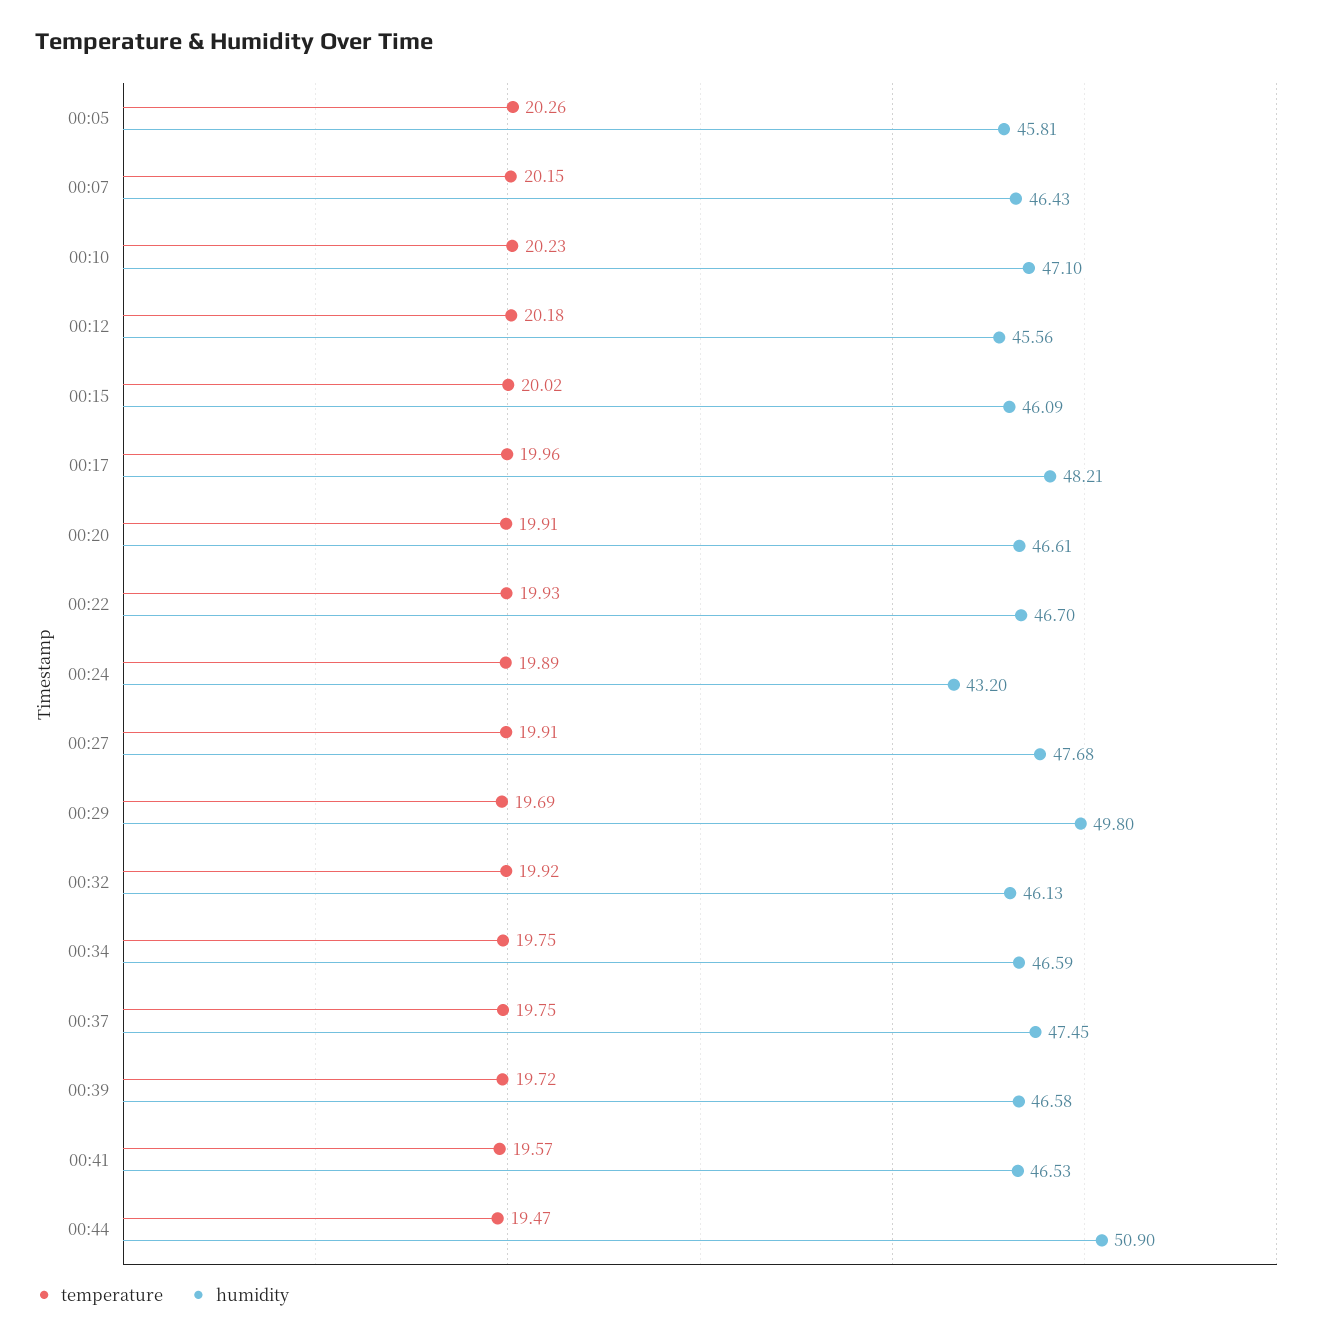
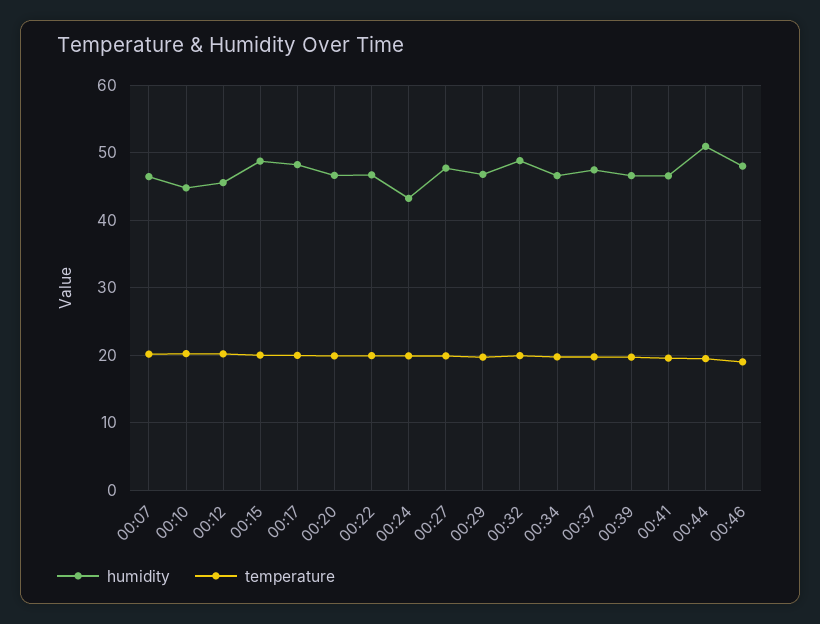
temperature, 00:05: 20.26 -> none
humidity, 00:05: 45.81 -> none
humidity, 00:10: 47.1 -> 45
humidity, 00:15: 46.09 -> 49
humidity, 00:29: 49.8 -> 47
humidity, 00:32: 46.13 -> 49
humidity, 00:46: none -> 48
temperature, 00:46: none -> 19

